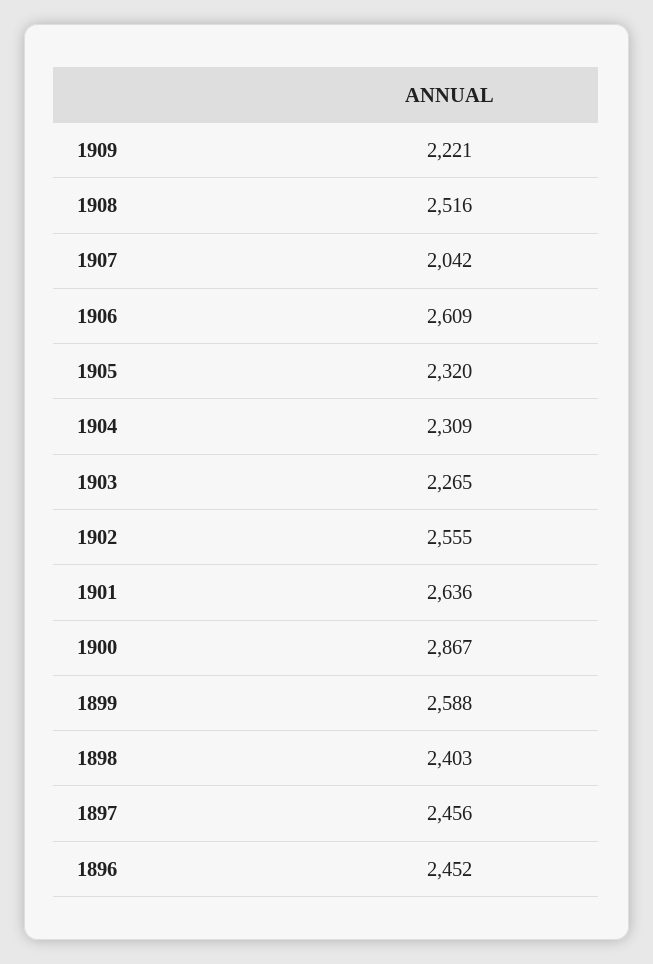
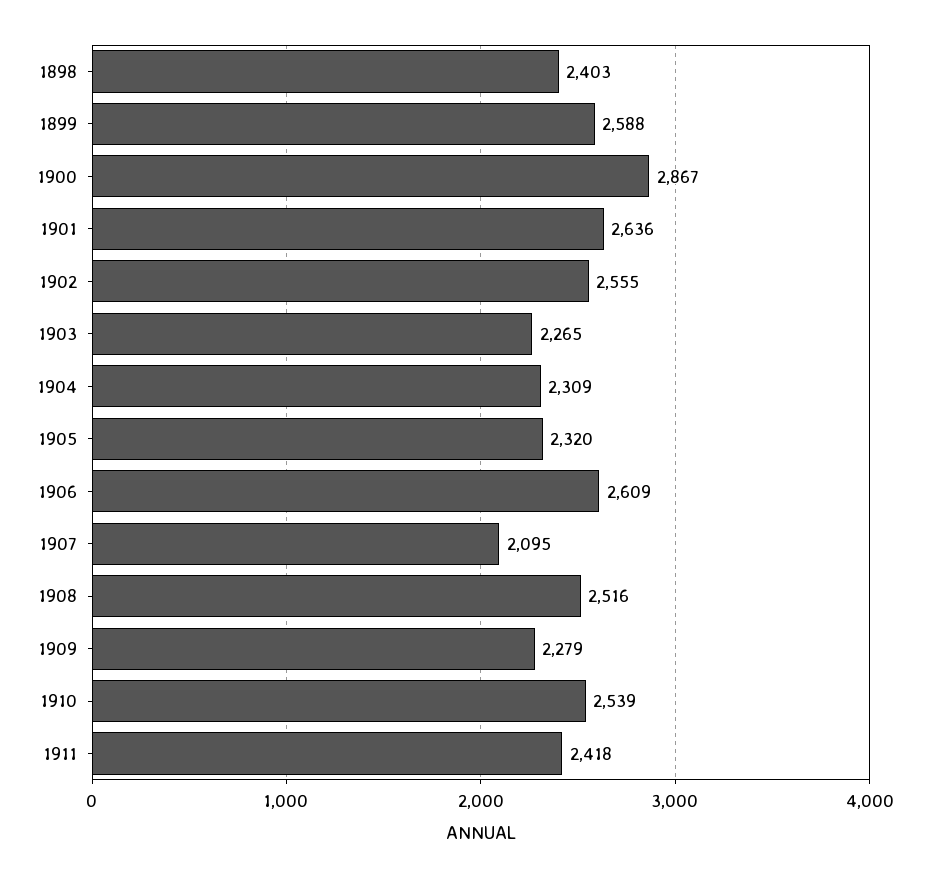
1909: 2221 -> 2279
1907: 2042 -> 2095
1897: 2456 -> none
1896: 2452 -> none
1910: none -> 2539
1911: none -> 2418

